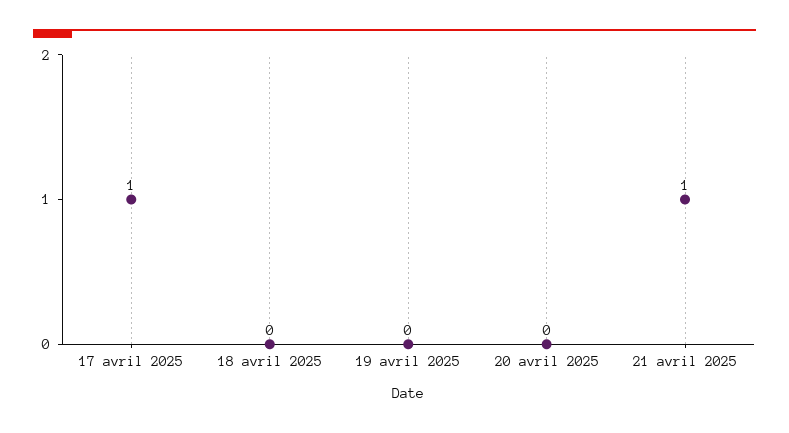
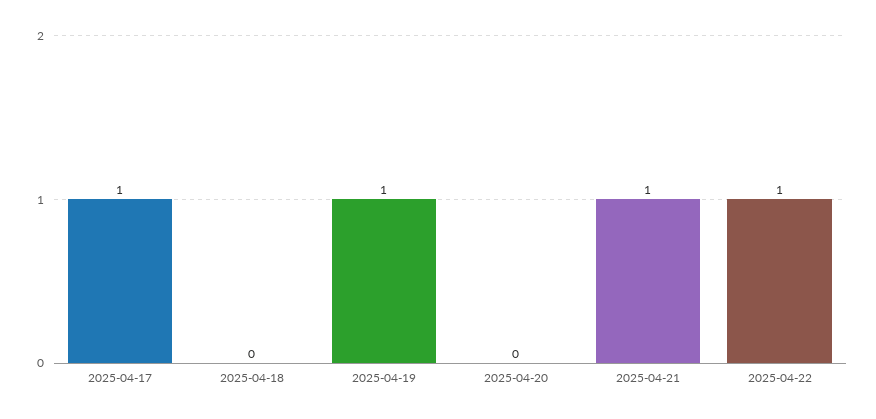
19 avril 2025: 0 -> 1
2025-04-22: none -> 1

